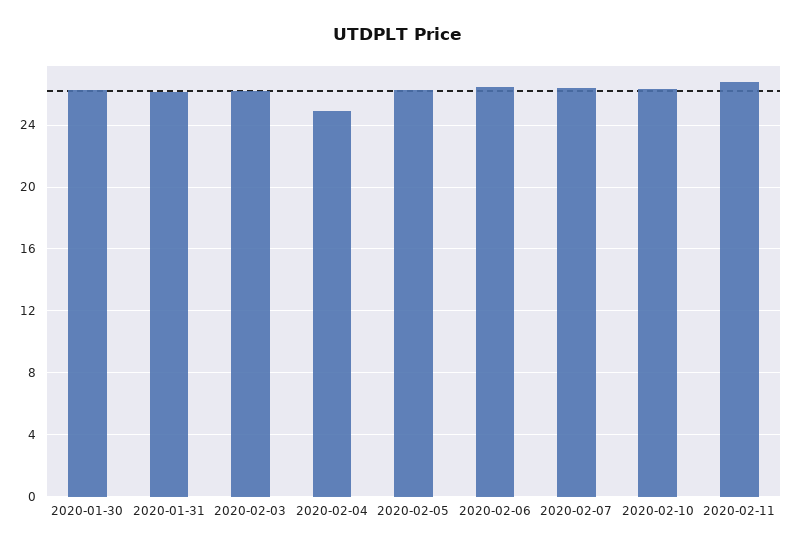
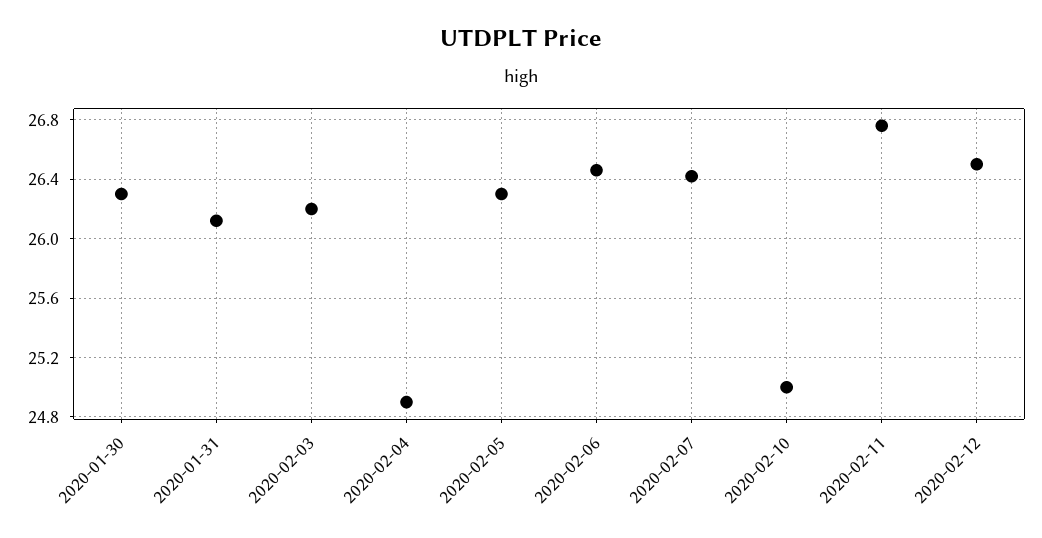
2020-02-10: 26.5 -> 25
2020-02-12: none -> 26.5

